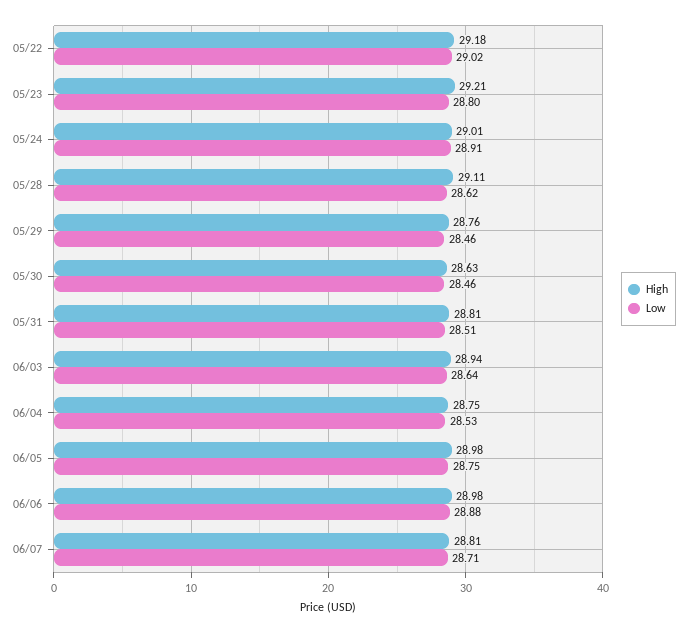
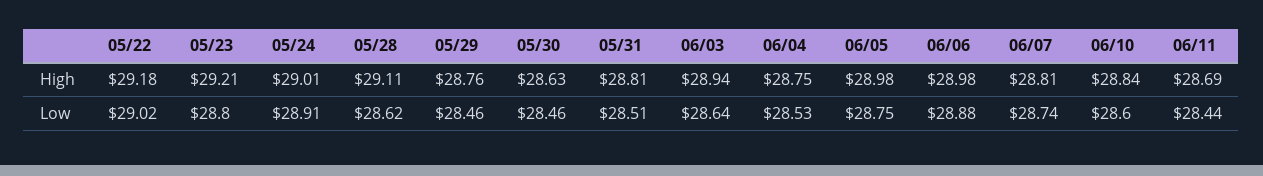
Low, 06/07: 28.71 -> 28.74
High, 06/10: none -> 28.84
High, 06/11: none -> 28.69
Low, 06/10: none -> 28.6
Low, 06/11: none -> 28.44

